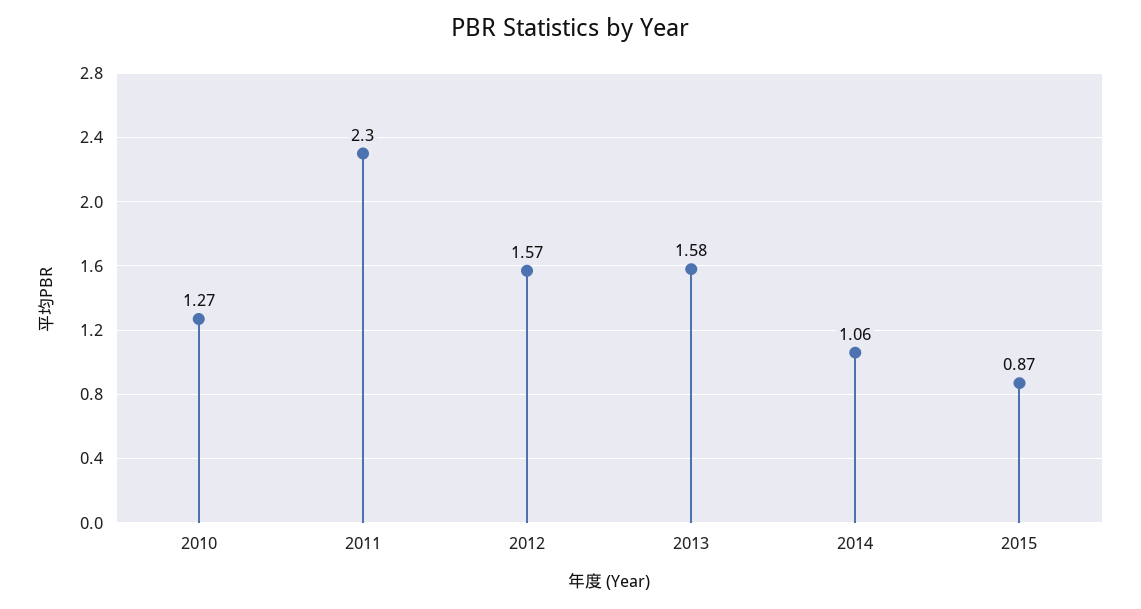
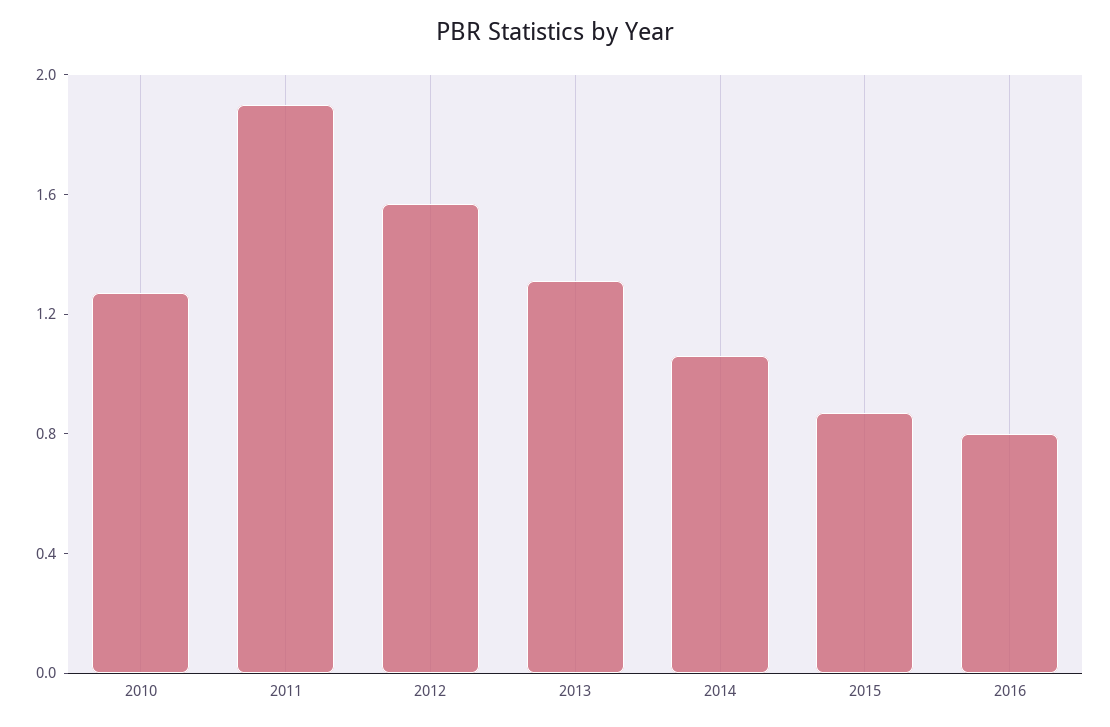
2011: 2.3 -> 1.9
2013: 1.58 -> 1.3
2016: none -> 0.8

